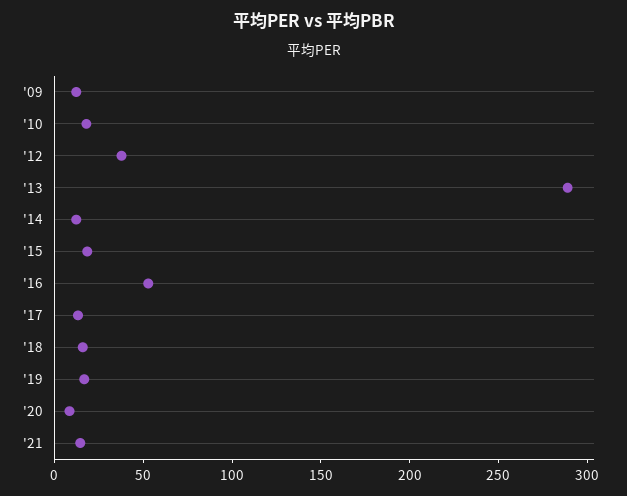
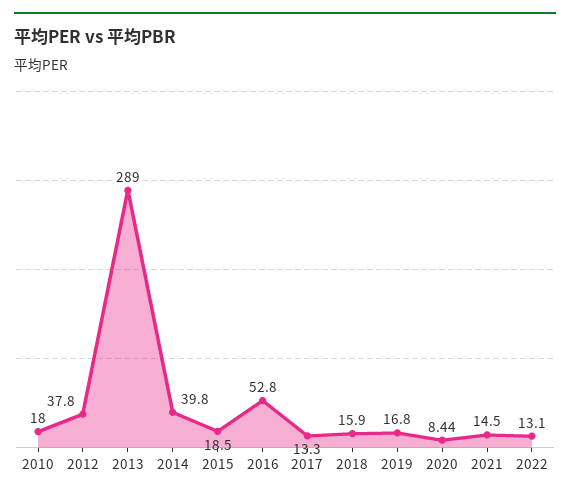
'09: 10 -> none
'14: 10 -> 39.8
2022: none -> 13.1

